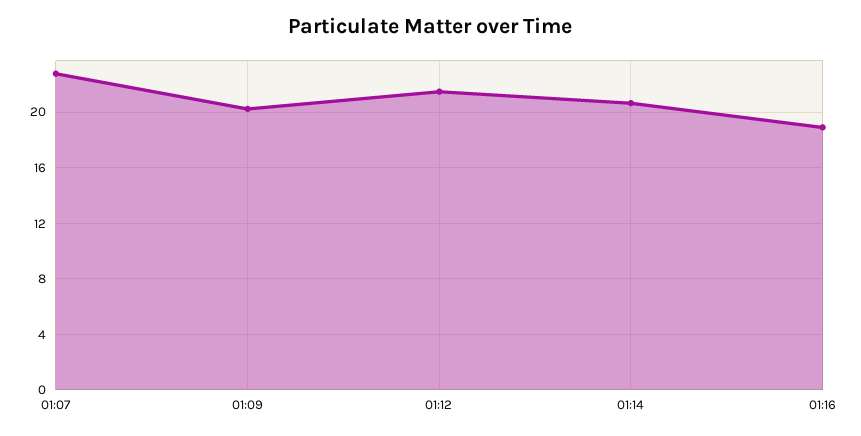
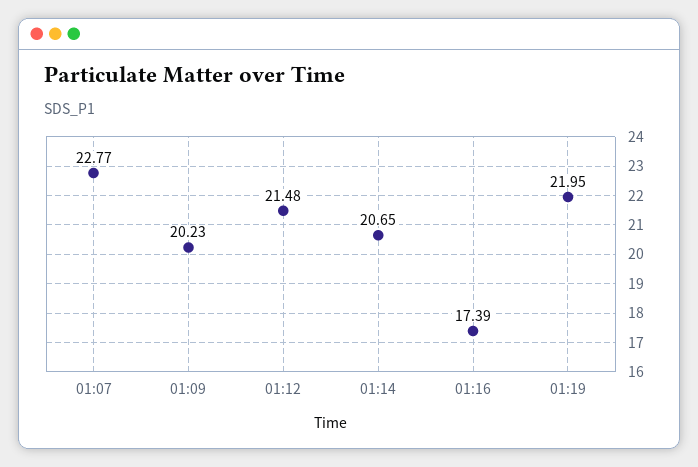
01:16: 19 -> 17.39
01:19: none -> 21.95

